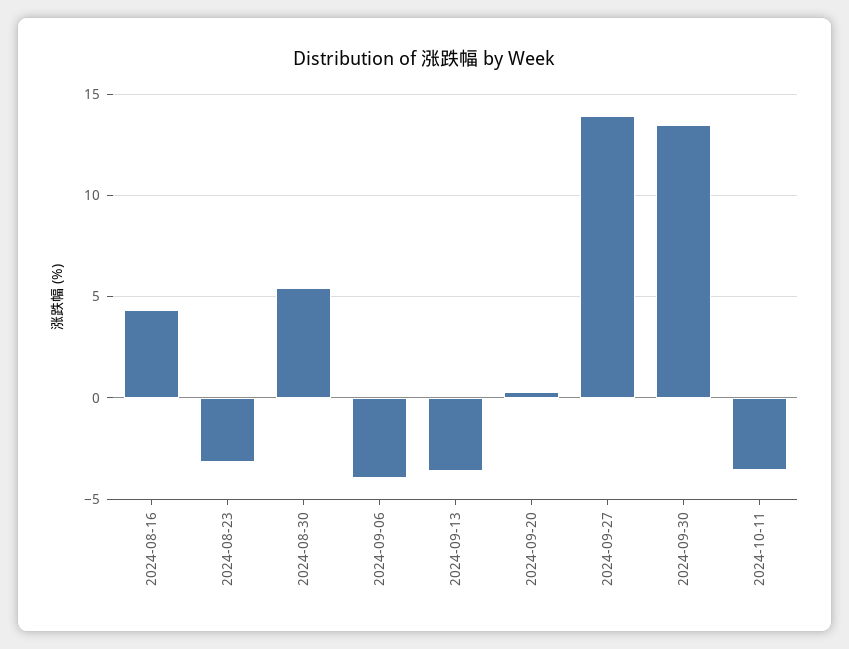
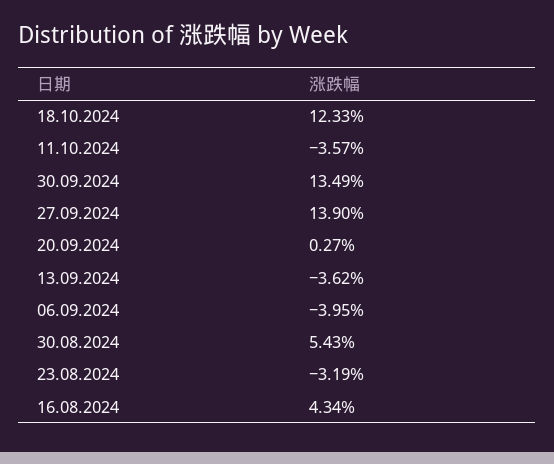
18.10.2024: none -> 12.33

